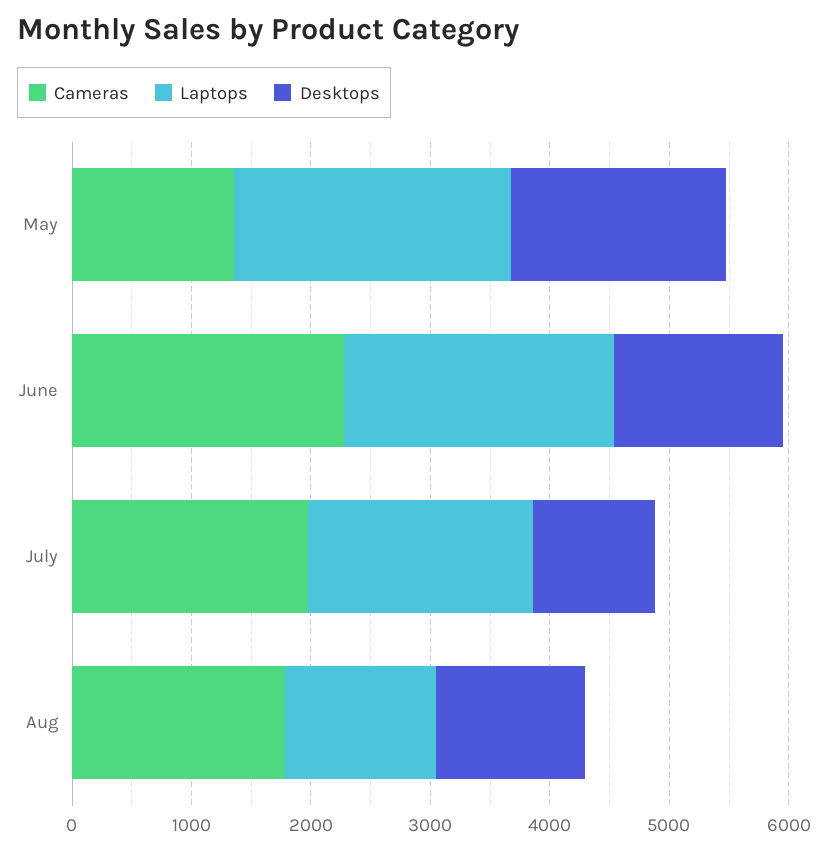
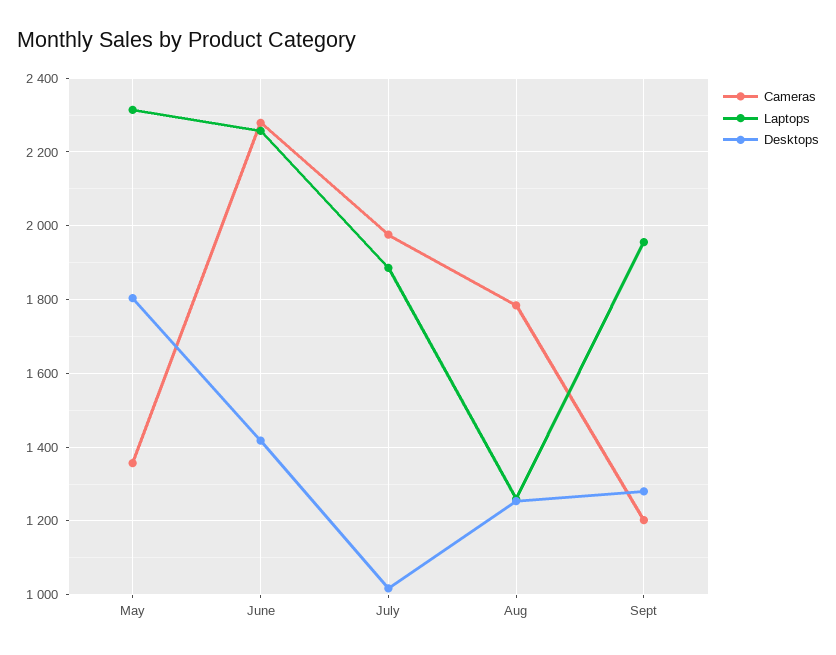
Cameras, Sept: none -> 1200
Laptops, Sept: none -> 1960
Desktops, Sept: none -> 1280

